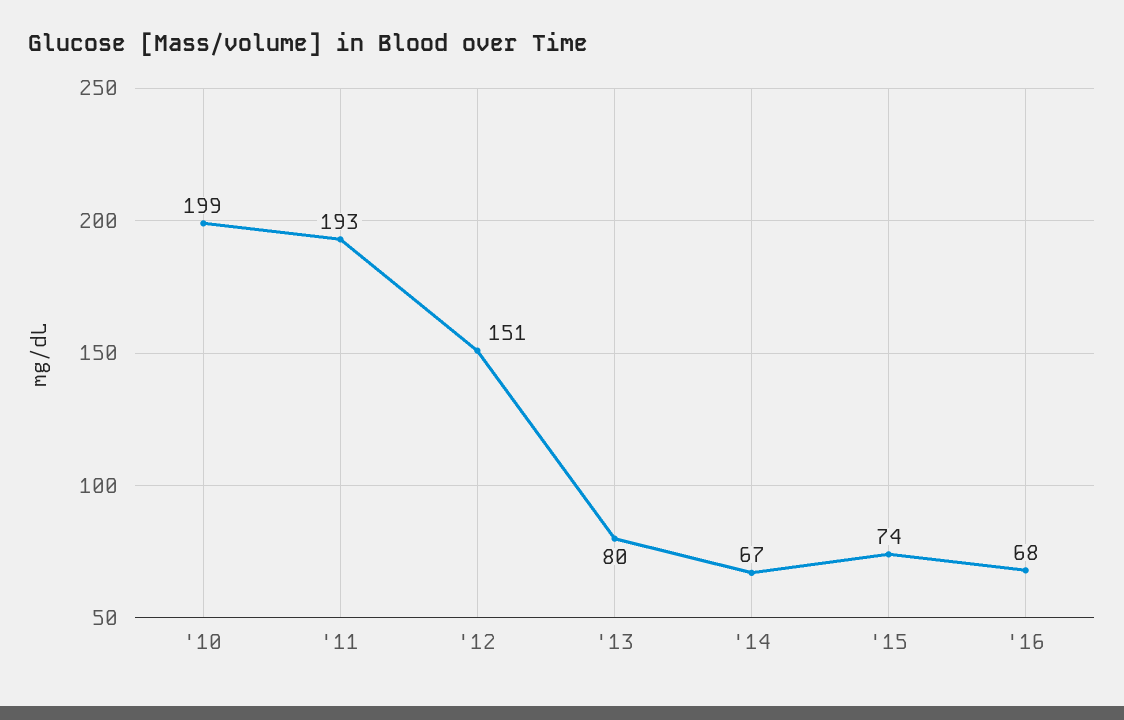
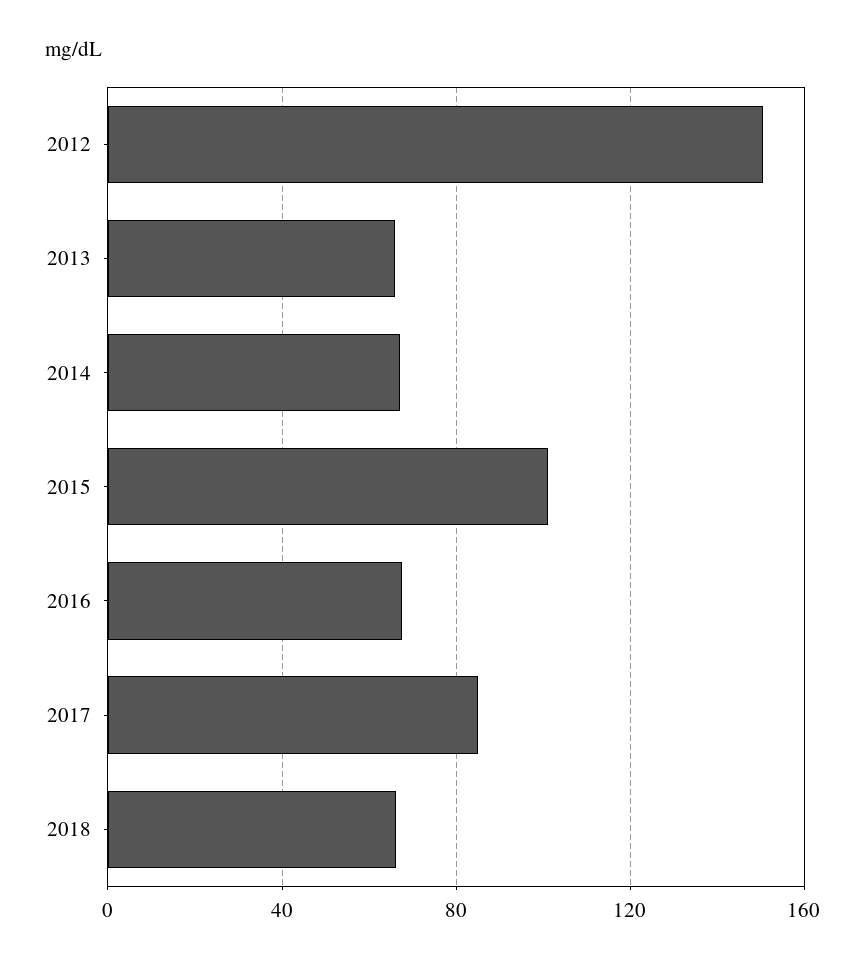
'10: 199 -> none
'11: 193 -> none
'13: 80 -> 65
'15: 74 -> 100
2017: none -> 85
2018: none -> 65

